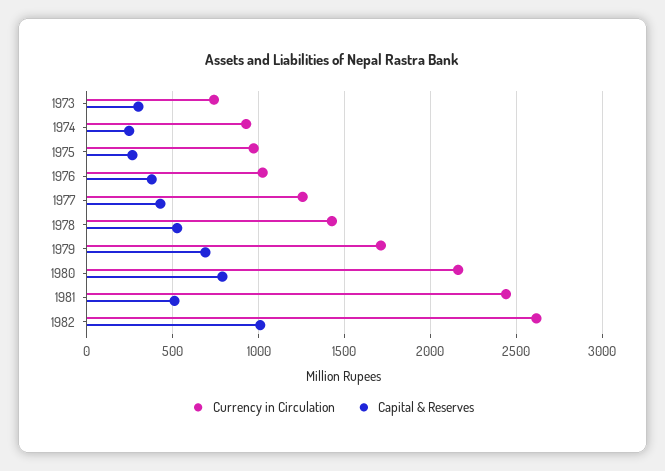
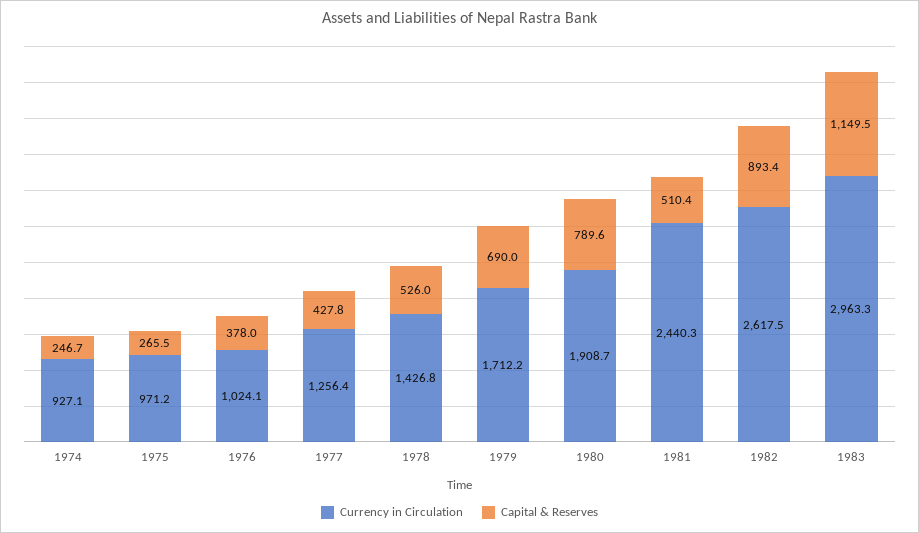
Currency in Circulation, 1973: 750 -> none
Capital & Reserves, 1973: 300 -> none
Currency in Circulation, 1980: 2150 -> 1908.7
Capital & Reserves, 1982: 1000 -> 893.4
Currency in Circulation, 1983: none -> 2963.3
Capital & Reserves, 1983: none -> 1149.5

